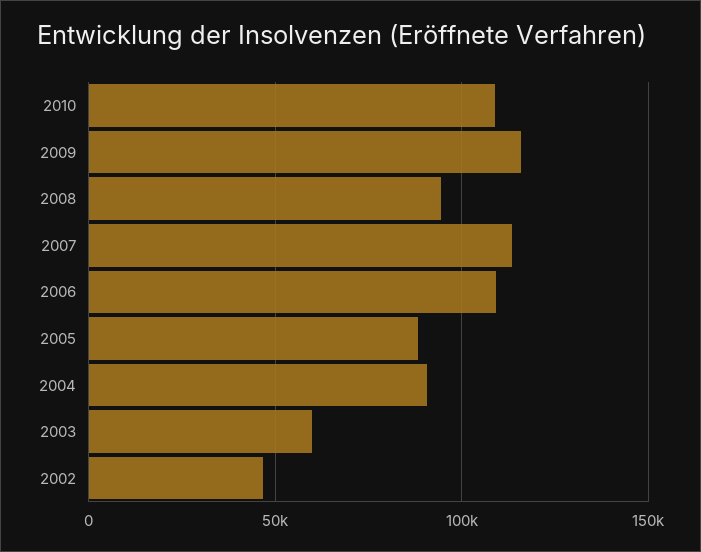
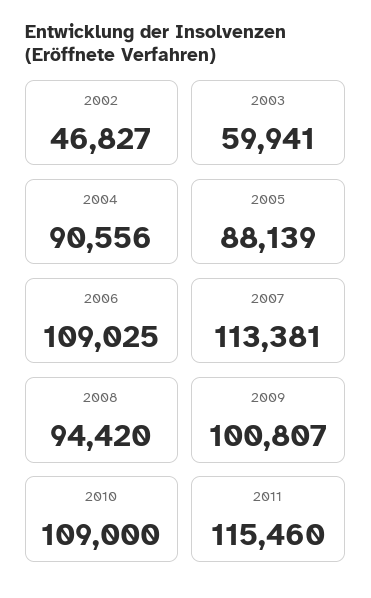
2009: 115000 -> 100807
2011: none -> 115460

